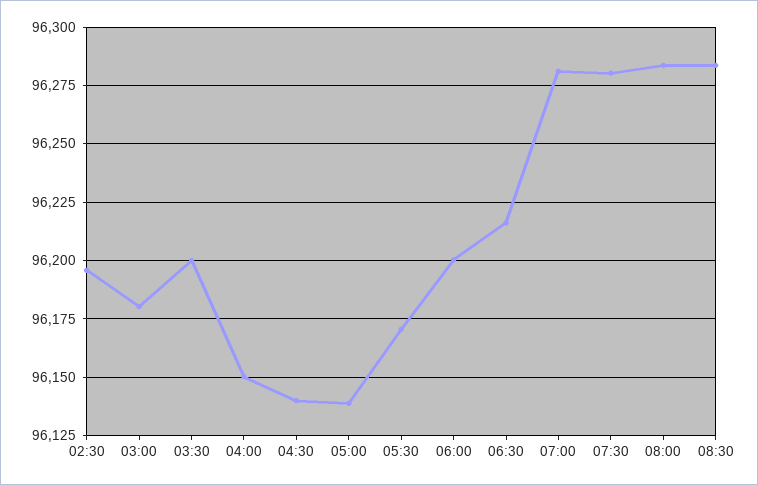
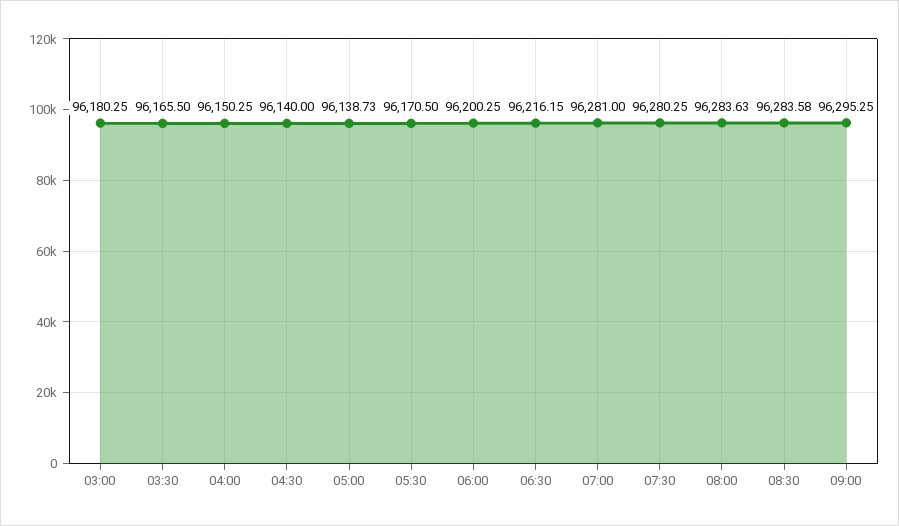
02:30: 96195 -> none
03:30: 96200 -> 96165.5
09:00: none -> 96295.25

